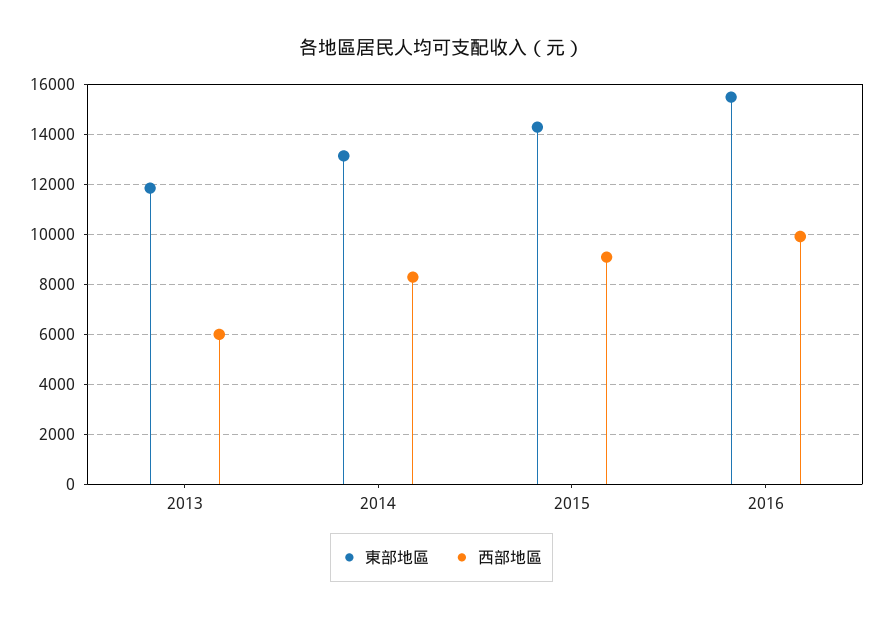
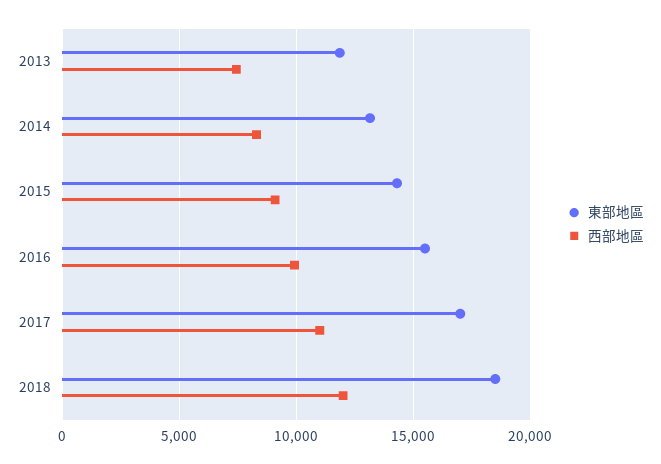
西部地區, 2013: 6000 -> 7500
東部地區, 2017: none -> 17000
西部地區, 2017: none -> 11000
東部地區, 2018: none -> 18500
西部地區, 2018: none -> 12000

